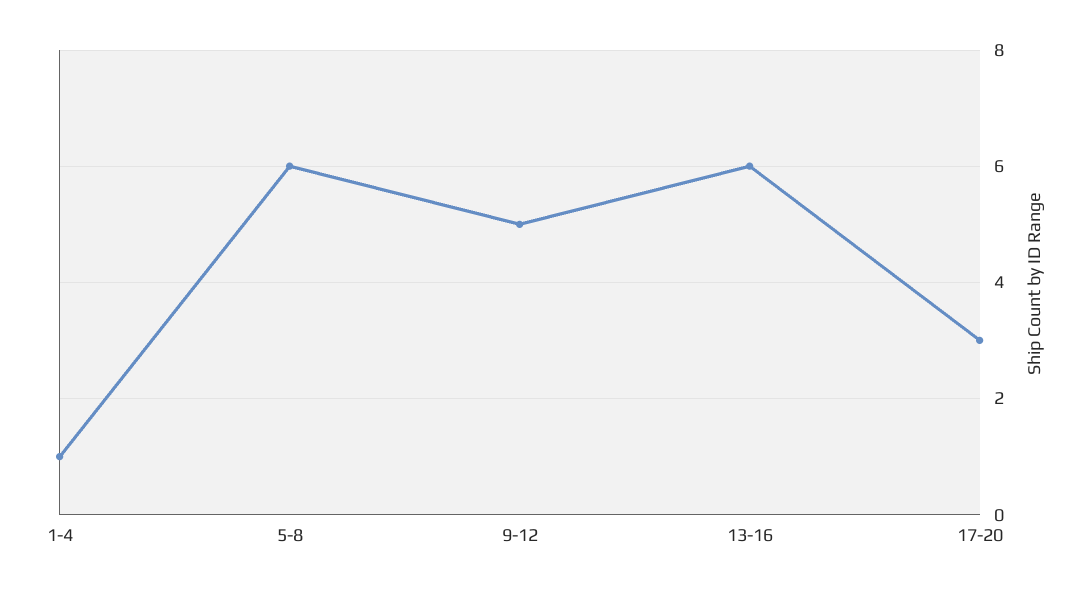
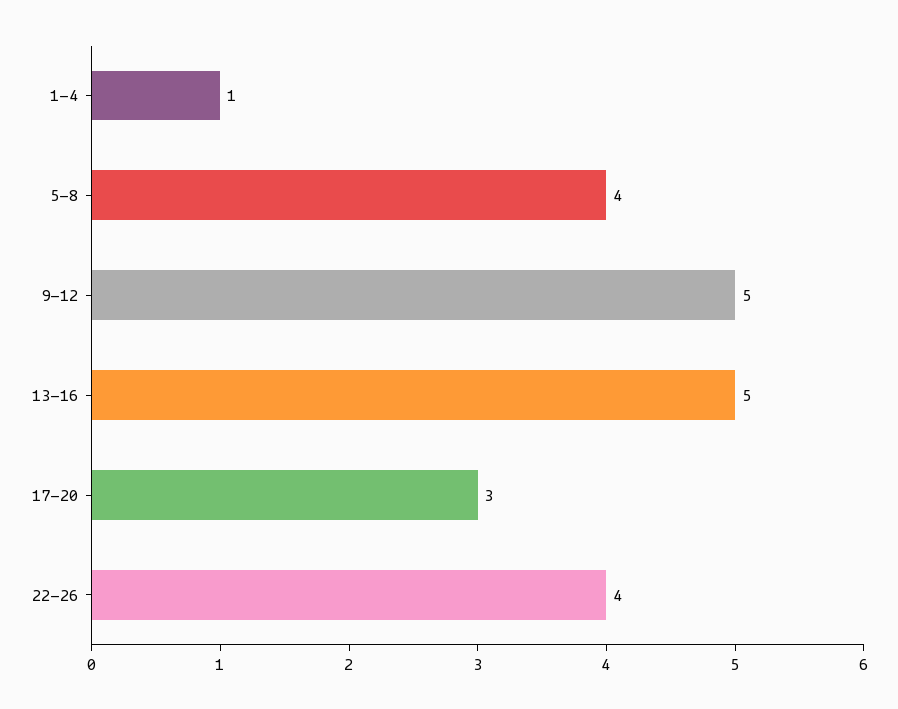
5-8: 6 -> 4
13-16: 6 -> 5
22-26: none -> 4

